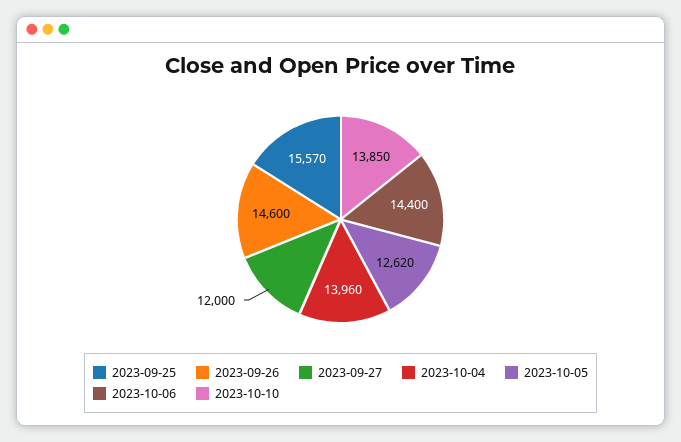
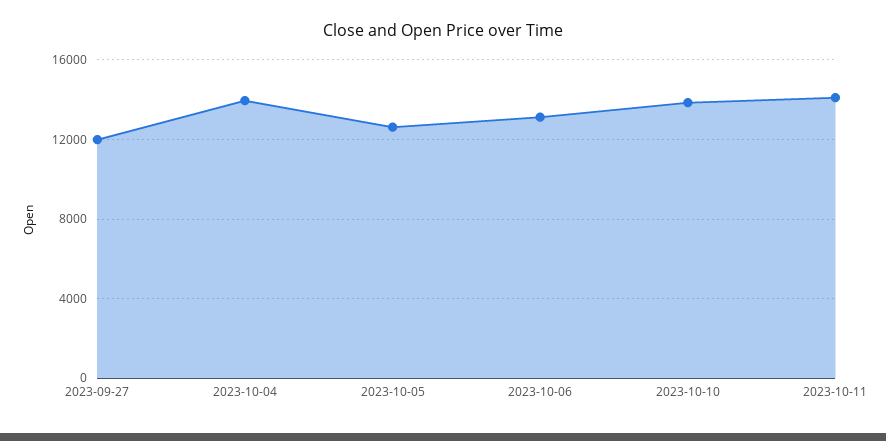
2023-09-25: 15570 -> none
2023-09-26: 14600 -> none
2023-10-06: 14400 -> 13000
2023-10-11: none -> 14000

